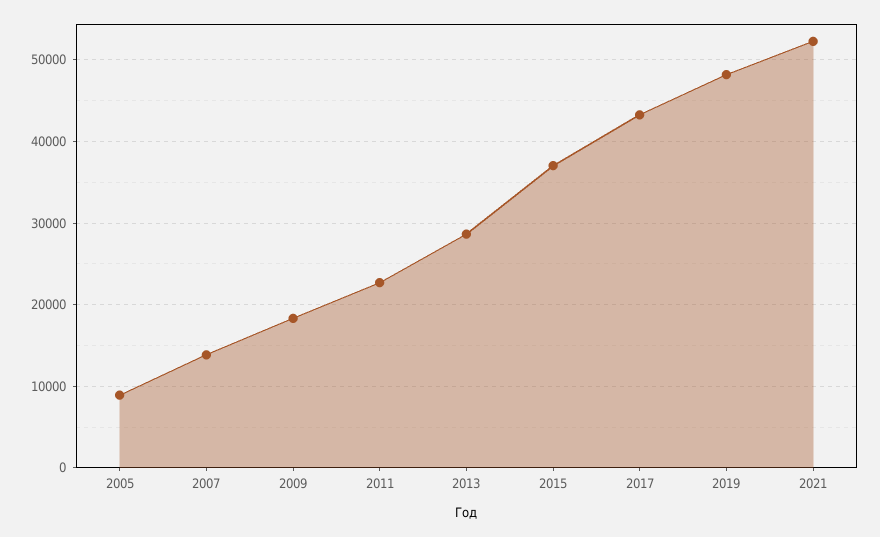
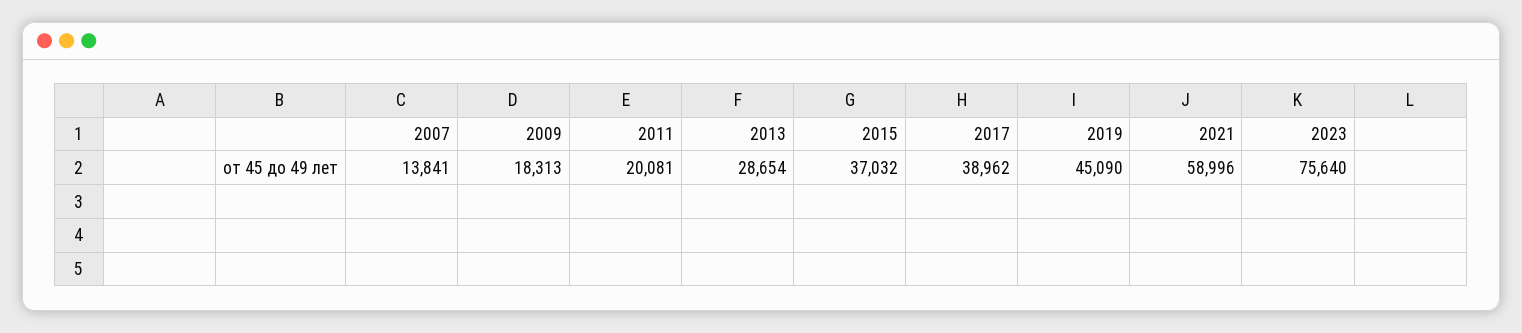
2005: 9000 -> none
2011: 23000 -> 20081
2017: 43000 -> 38962
2019: 48000 -> 45090
2021: 52000 -> 58996
2023: none -> 75640

